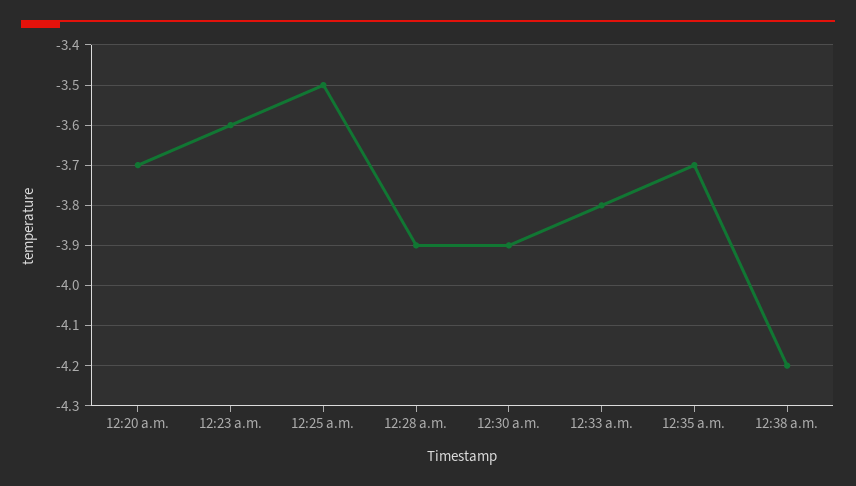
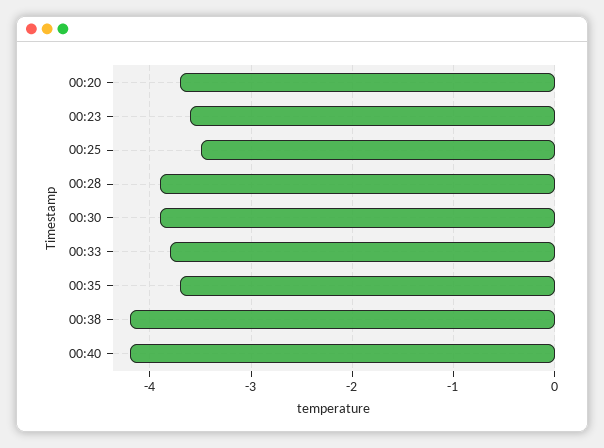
00:40: none -> -4.2

